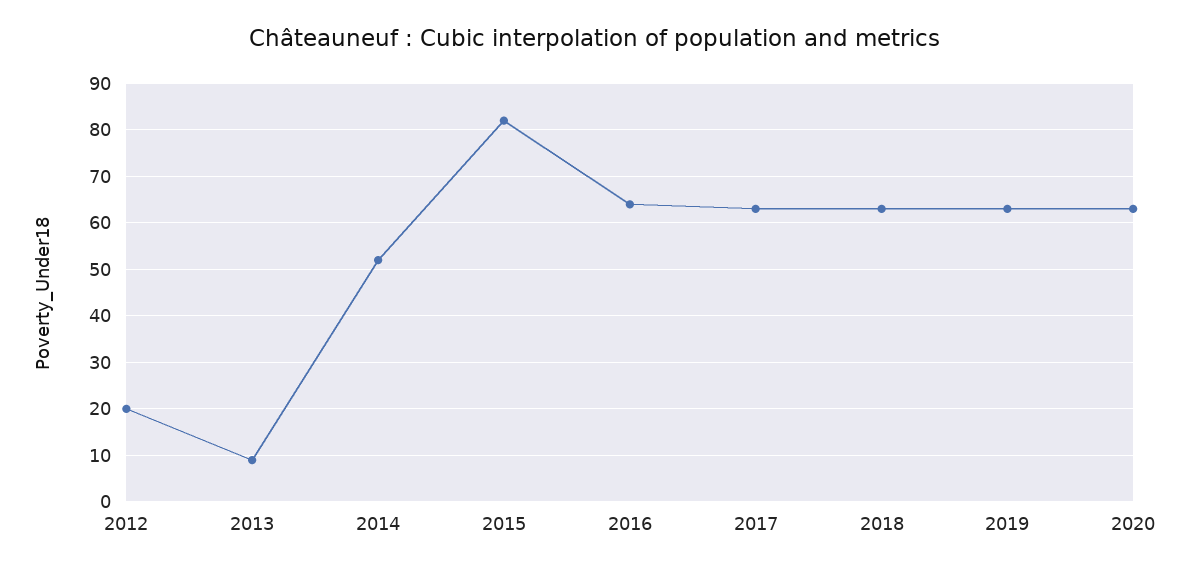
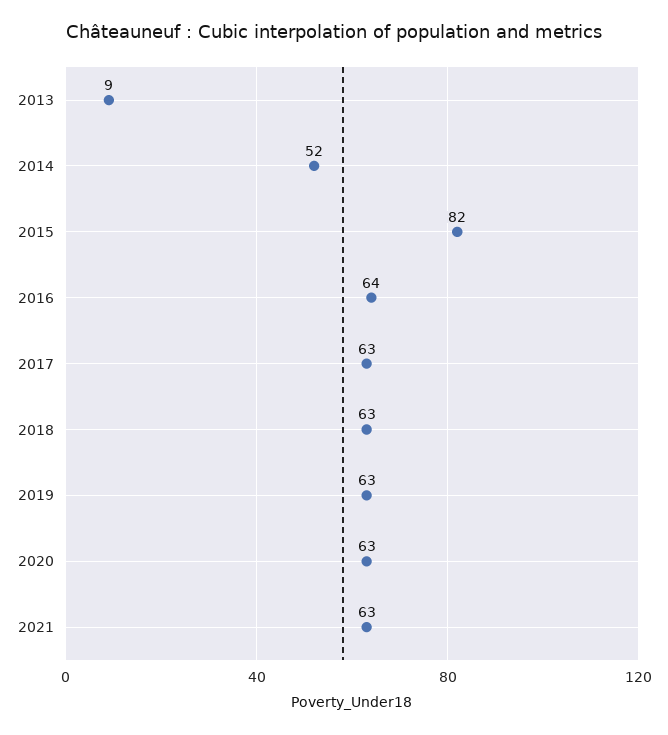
2012: 20 -> none
2021: none -> 63

